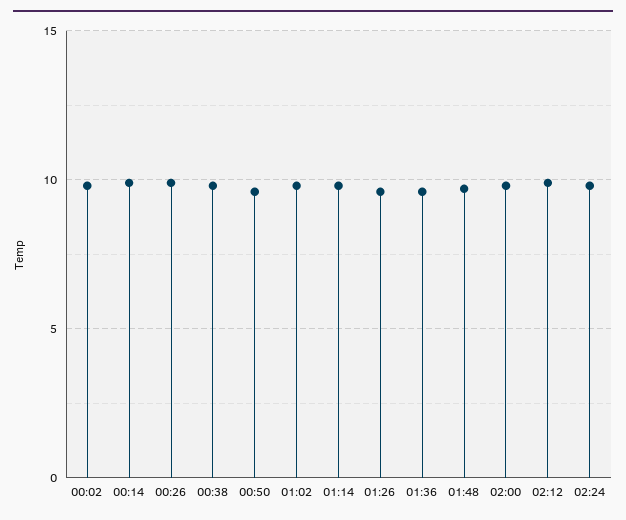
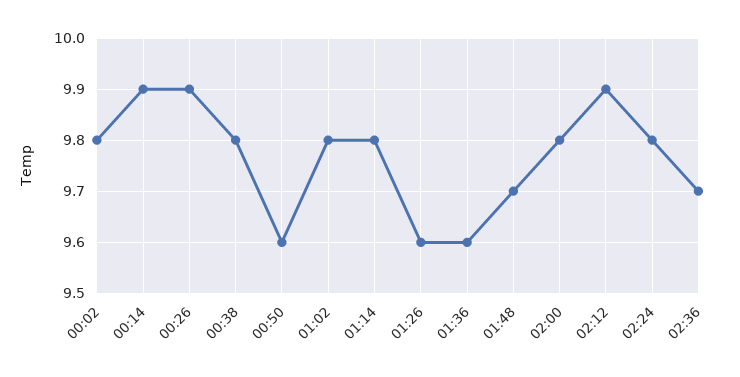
02:36: none -> 9.7

